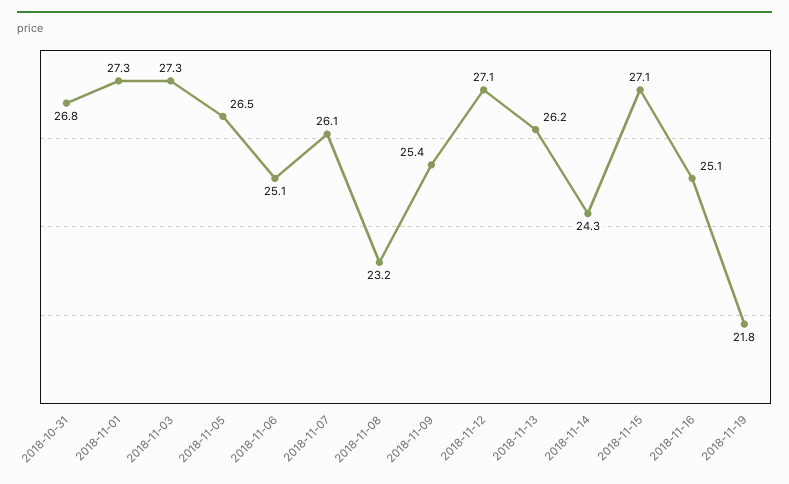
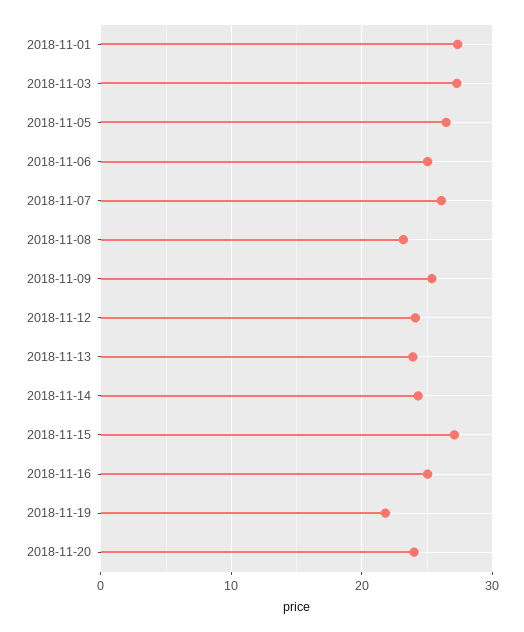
2018-10-31: 26.8 -> none
2018-11-12: 27.1 -> 24
2018-11-13: 26.2 -> 24
2018-11-20: none -> 24

